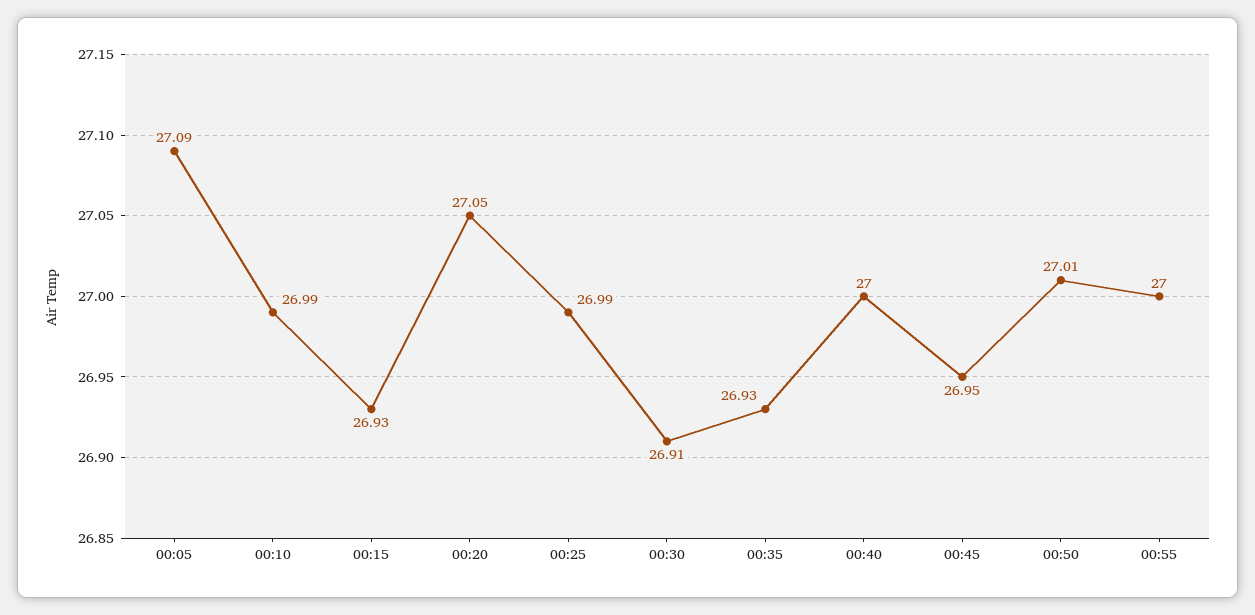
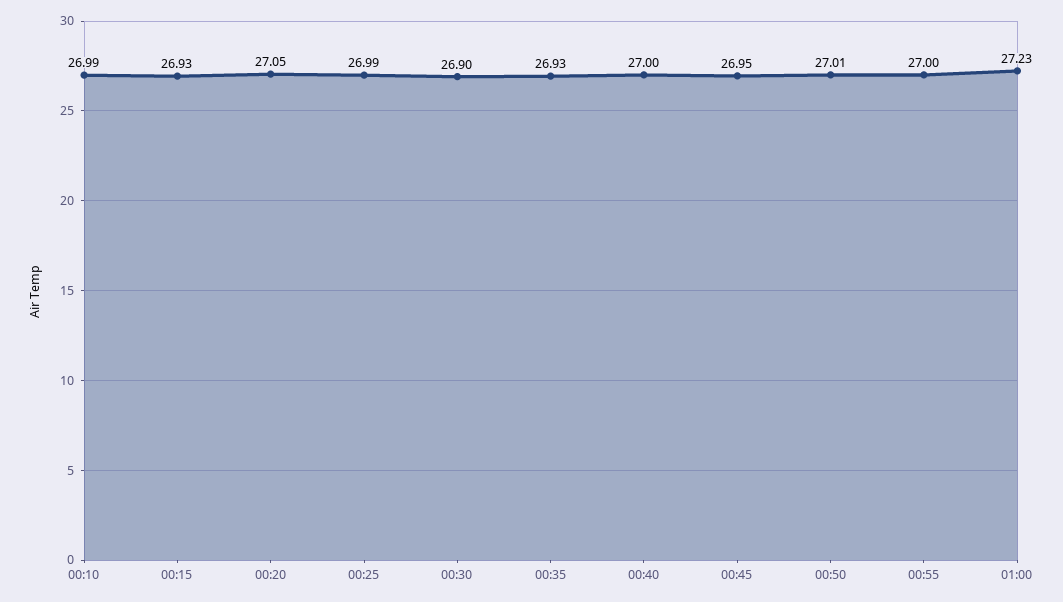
00:05: 27.09 -> none
00:30: 26.91 -> 26.9
01:00: none -> 27.23

